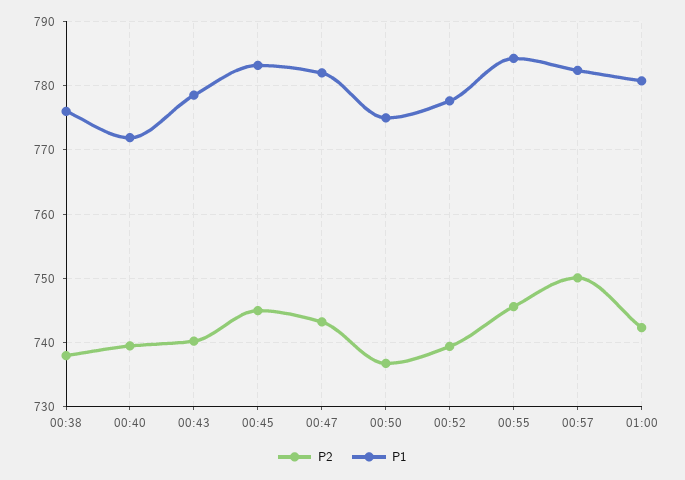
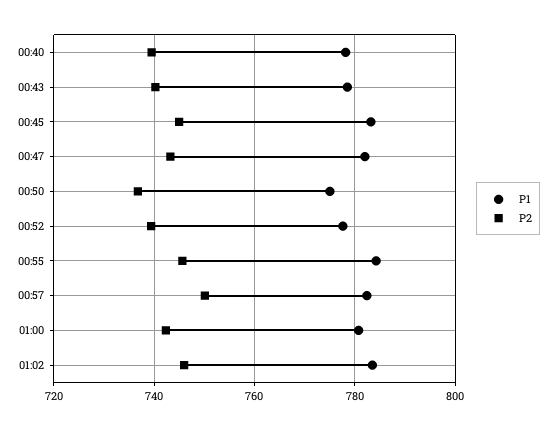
P2, 00:38: 738 -> none
P1, 00:38: 776 -> none
P1, 00:40: 772 -> 778
P1, 01:02: none -> 784
P2, 01:02: none -> 746

